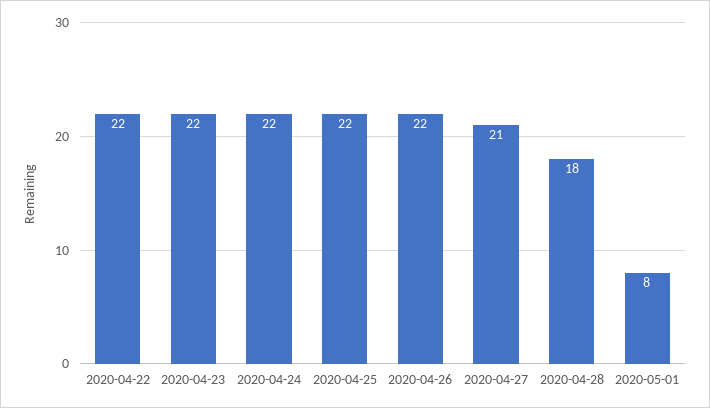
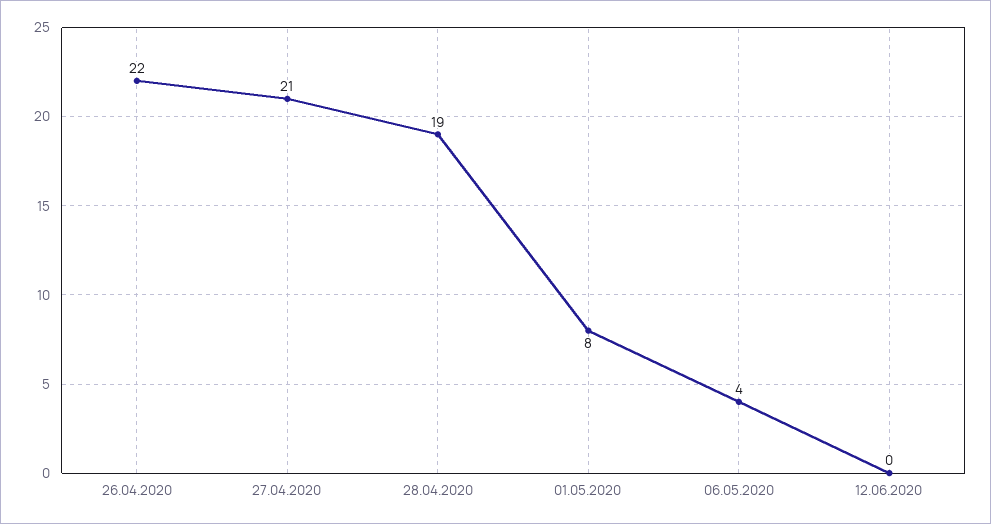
2020-04-22: 22 -> none
2020-04-23: 22 -> none
2020-04-24: 22 -> none
2020-04-25: 22 -> none
2020-04-28: 18 -> 19
06.05.2020: none -> 4
12.06.2020: none -> 0

